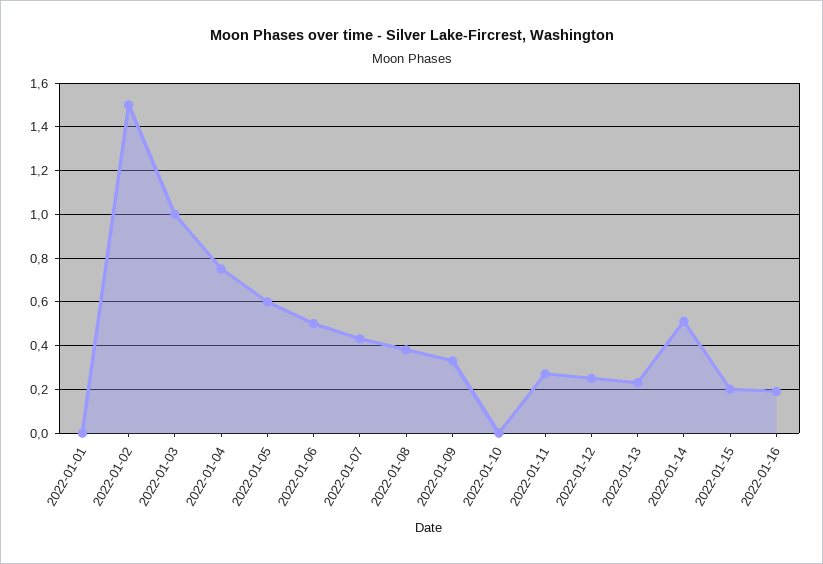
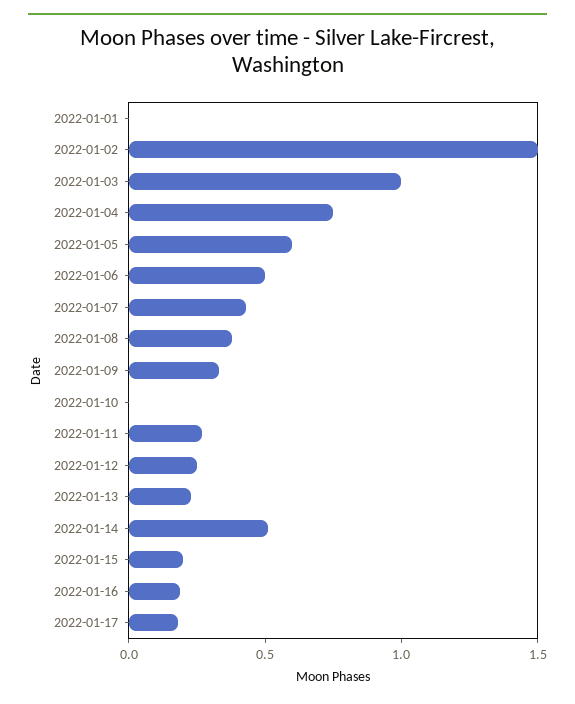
2022-01-17: none -> 0.2

